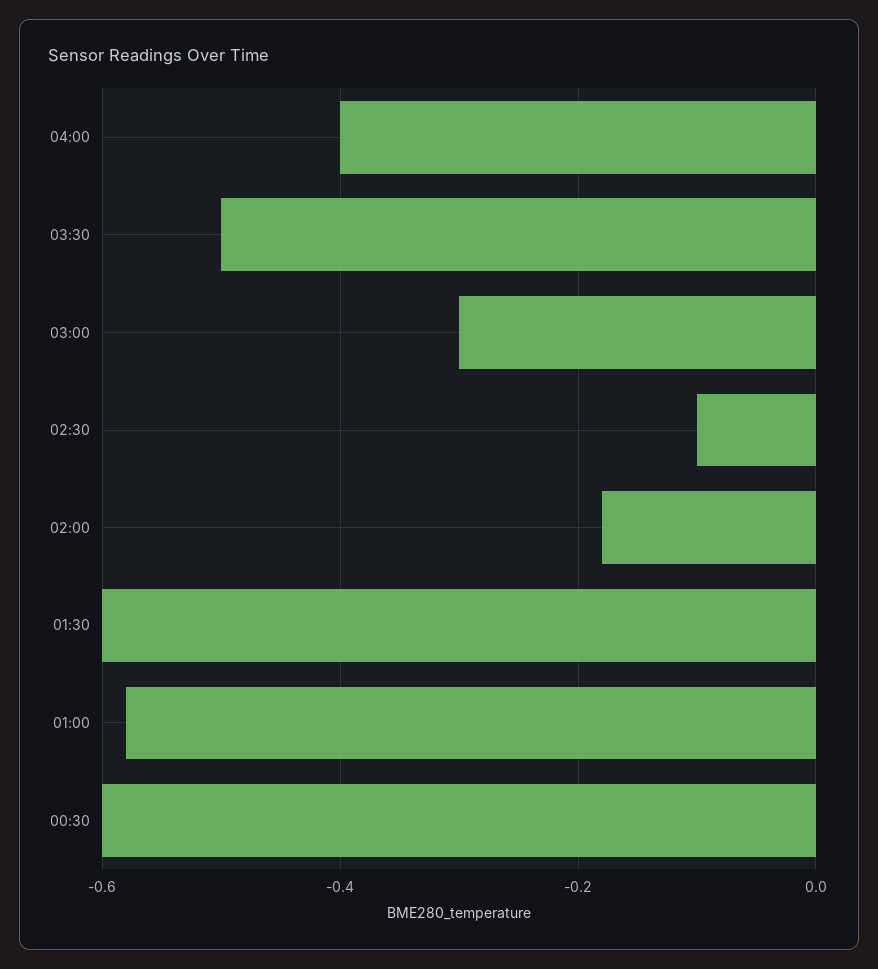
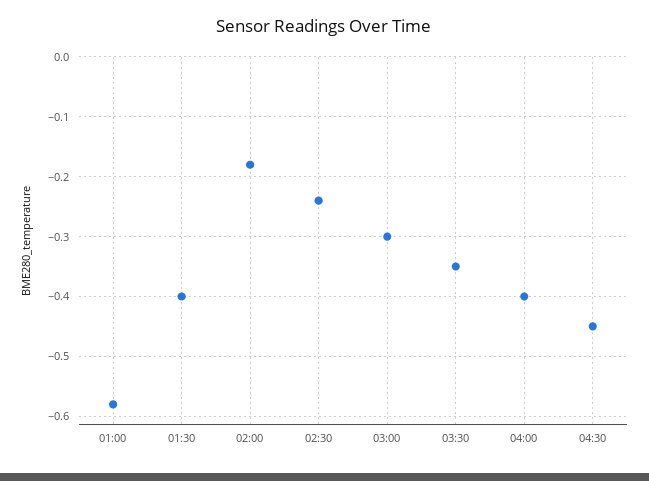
03:30: -0.5 -> -0.35
02:30: -0.1 -> -0.25
01:30: -0.6 -> -0.4
00:30: -0.6 -> none
04:30: none -> -0.45

